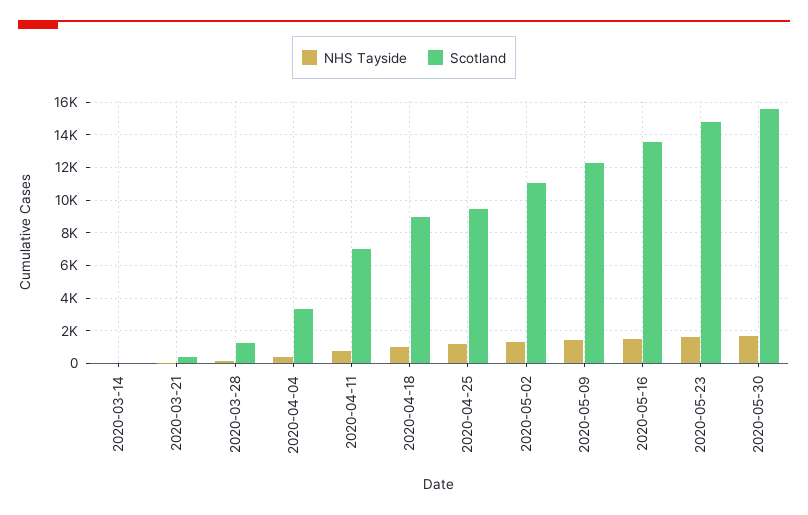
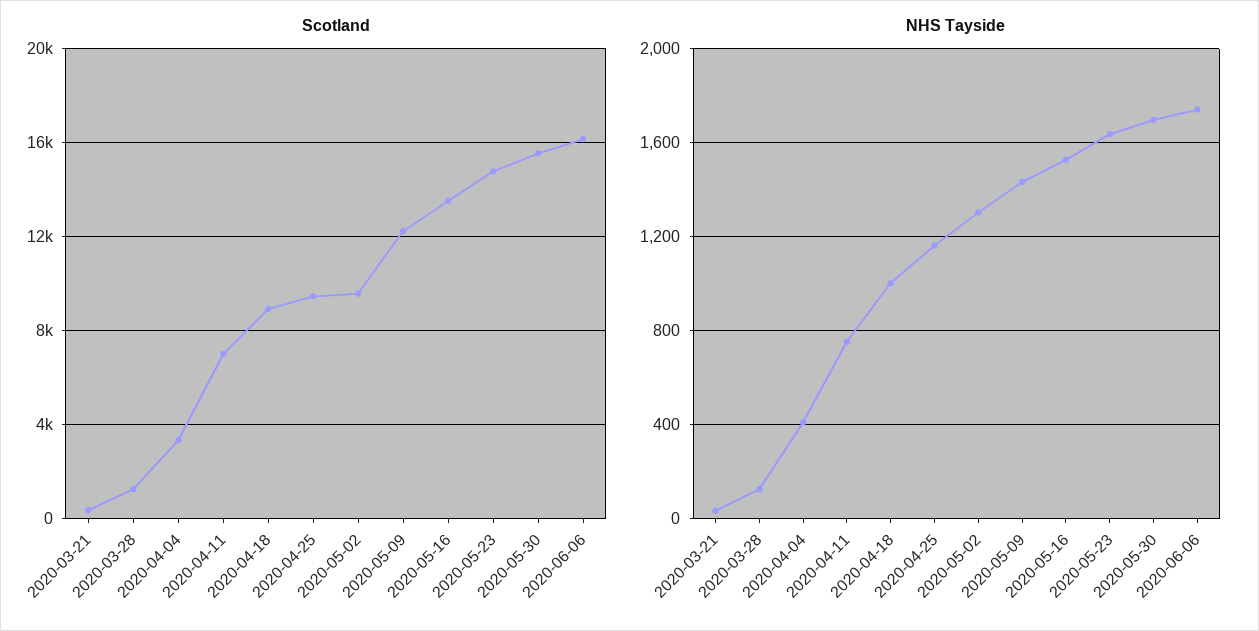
NHS Tayside, 2020-03-14: 0 -> none
Scotland, 2020-03-14: 0 -> none
Scotland, 2020-05-02: 11000 -> 9500
Scotland, 2020-06-06: none -> 16000
NHS Tayside, 2020-06-06: none -> 1750

